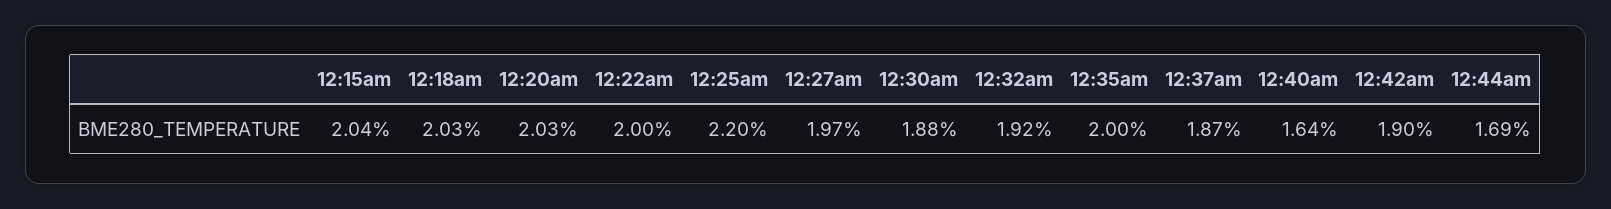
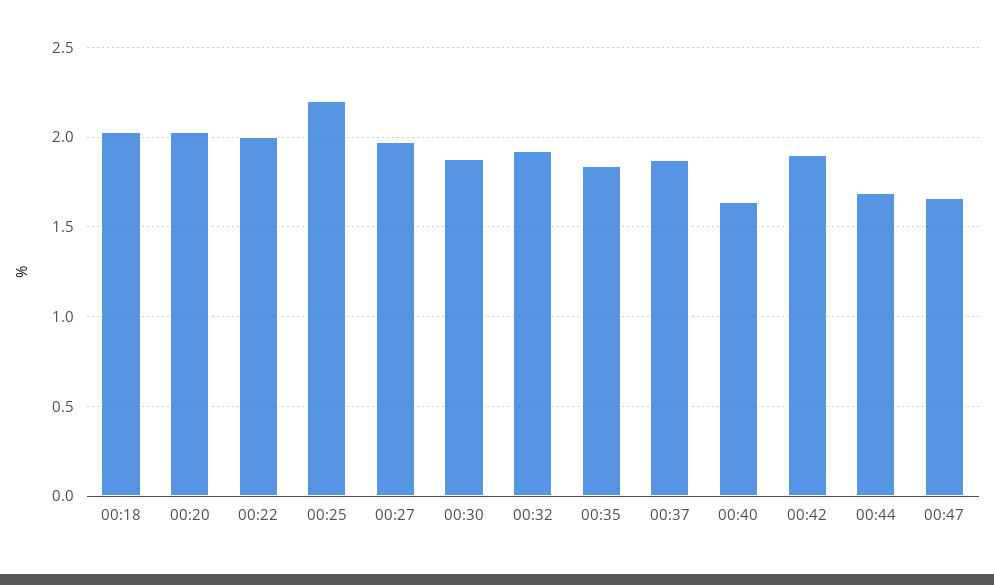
12:15am: 2.04 -> none
12:35am: 2 -> 1.85
00:47: none -> 1.65

